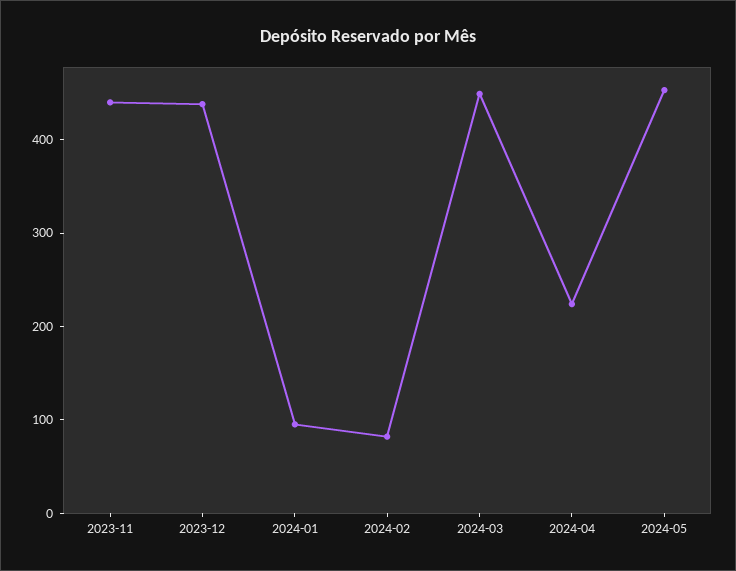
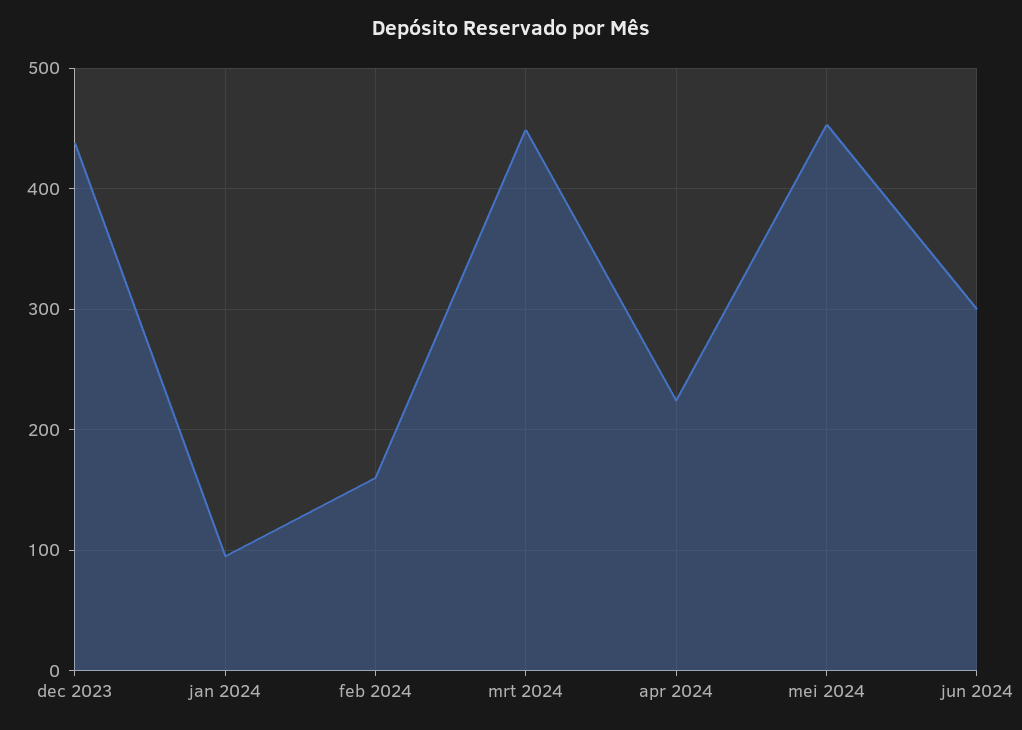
2023-11: 440 -> none
2024-02: 80 -> 160
jun 2024: none -> 300

